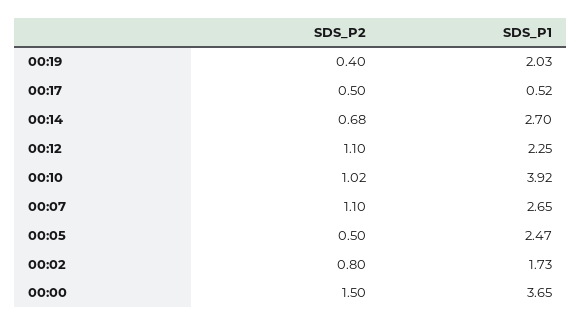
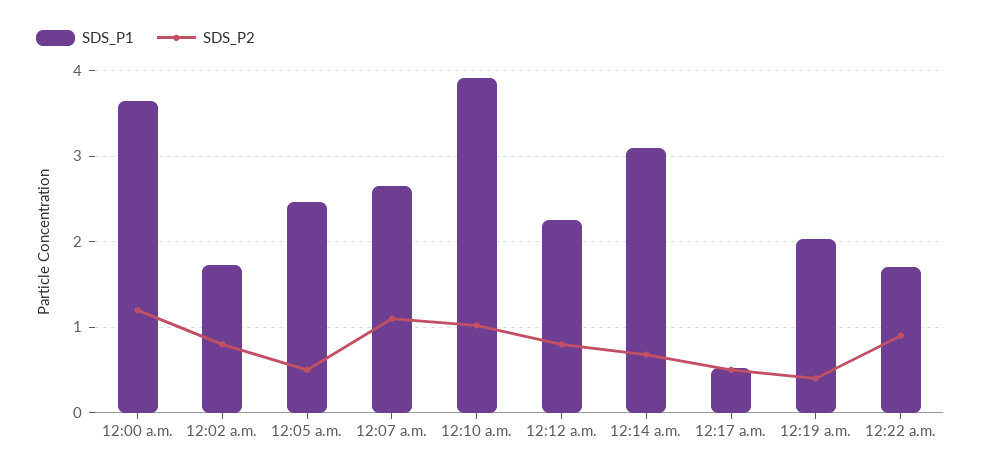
SDS_P1, 00:14: 2.7 -> 3.1
SDS_P2, 00:12: 1.1 -> 0.8
SDS_P2, 00:00: 1.5 -> 1.2
SDS_P1, 12:22 a.m.: none -> 1.7
SDS_P2, 12:22 a.m.: none -> 0.9

